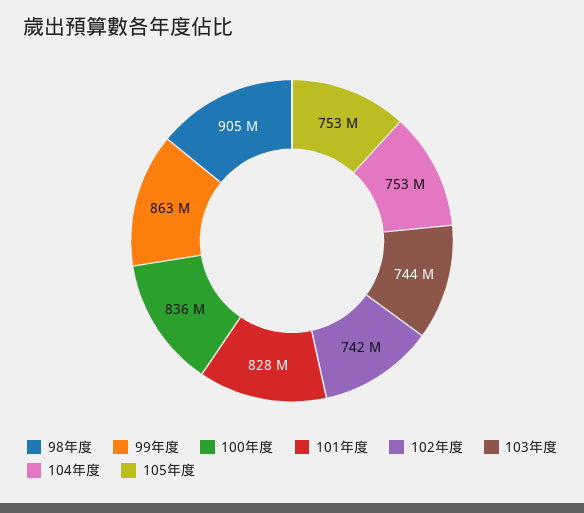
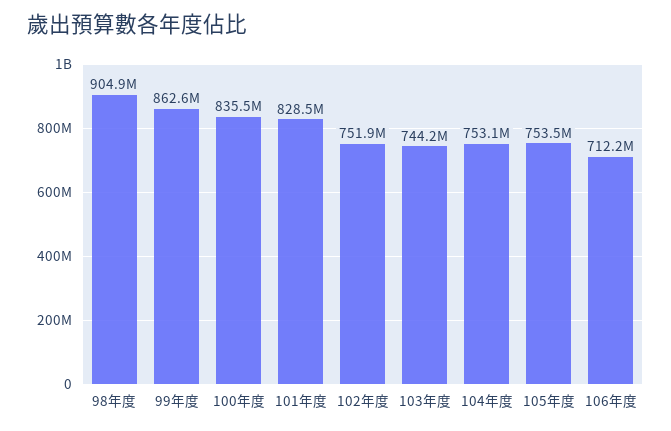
102年度: 742000000 -> 751900000
106年度: none -> 712200000

